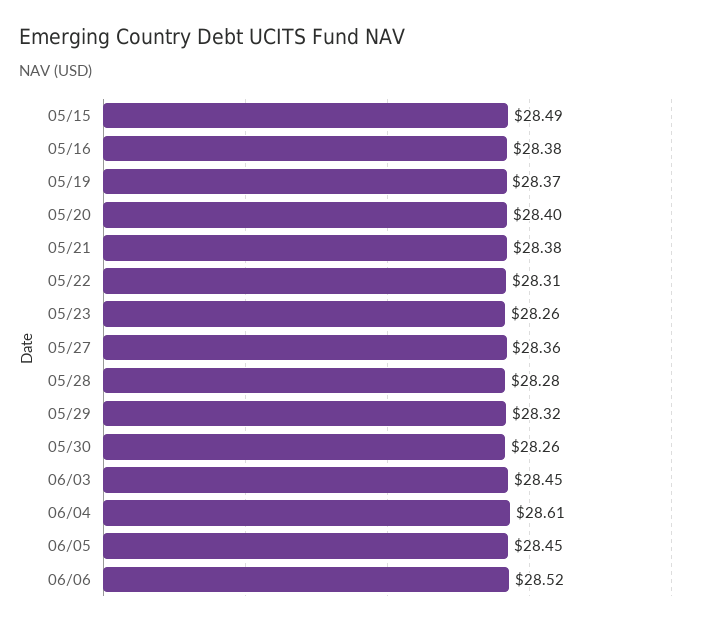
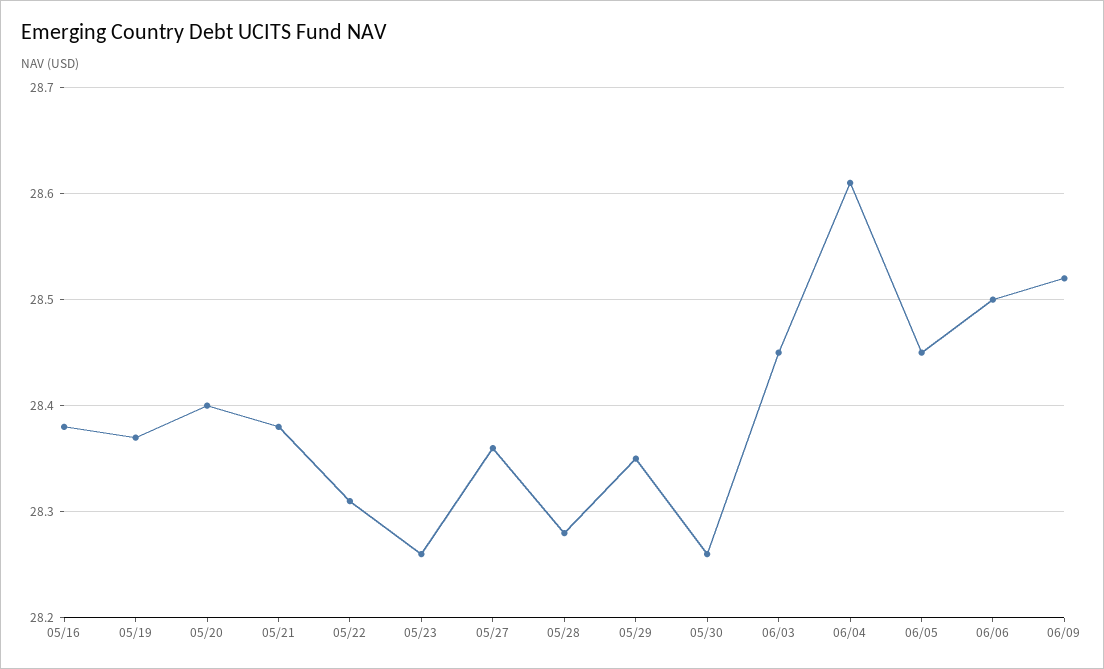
05/15: 28.49 -> none
05/29: 28.32 -> 28.35
06/06: 28.52 -> 28.5
06/09: none -> 28.52

